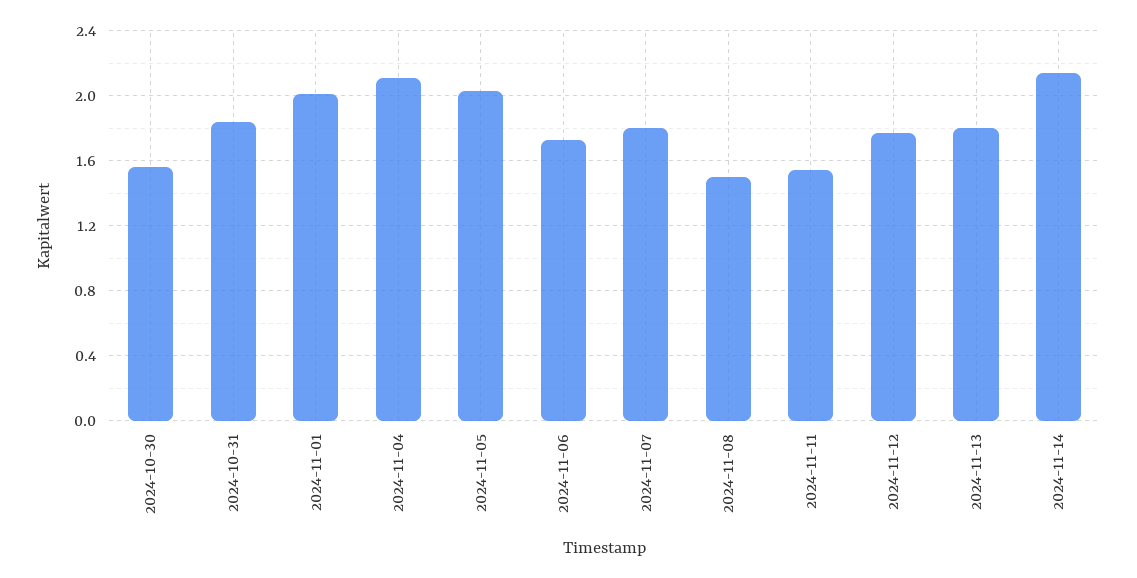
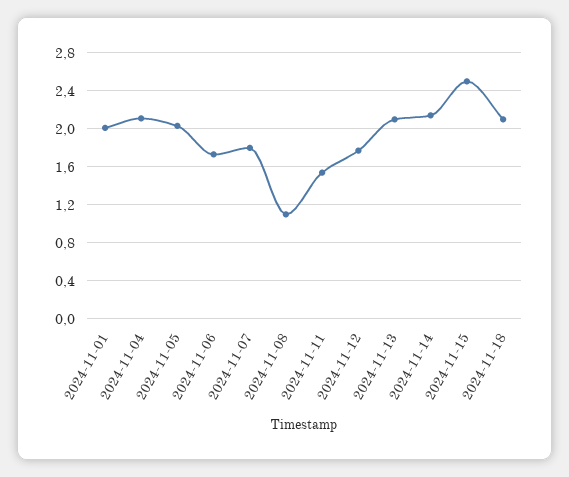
2024-10-30: 1.55 -> none
2024-10-31: 1.85 -> none
2024-11-08: 1.5 -> 1.1
2024-11-13: 1.8 -> 2.1
2024-11-15: none -> 2.5
2024-11-18: none -> 2.1

